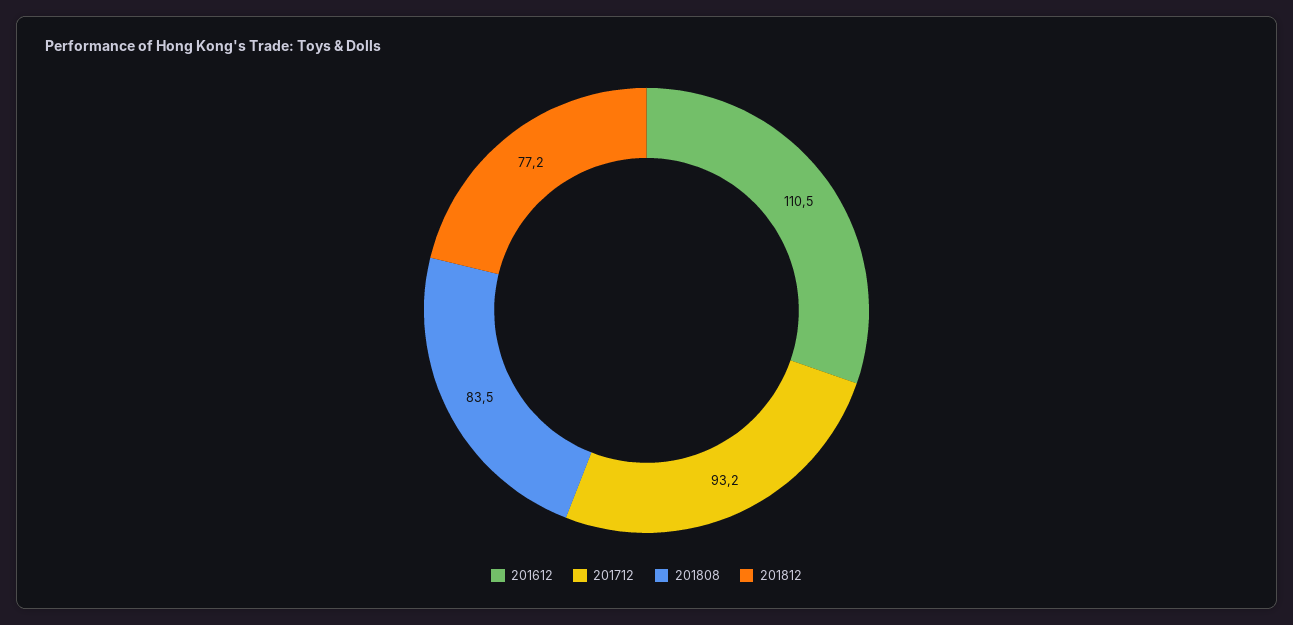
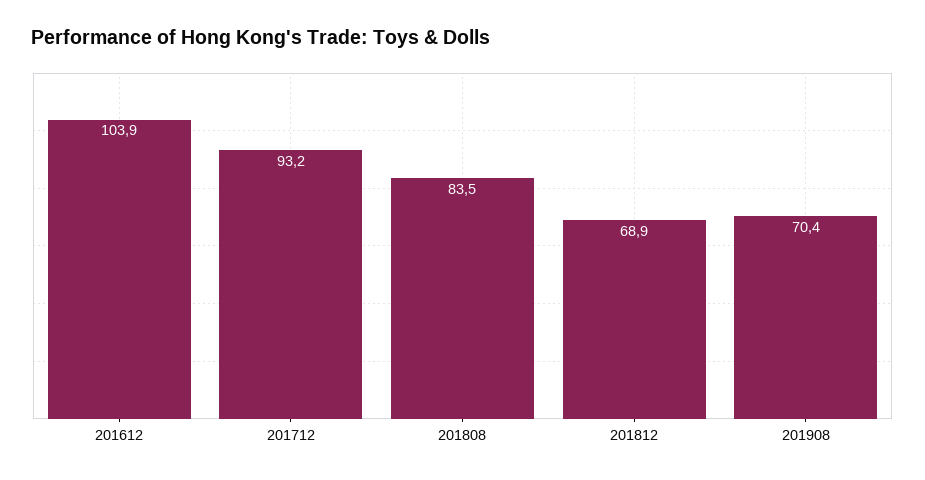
201612: 110.5 -> 103.9
201812: 77.2 -> 68.9
201908: none -> 70.4

